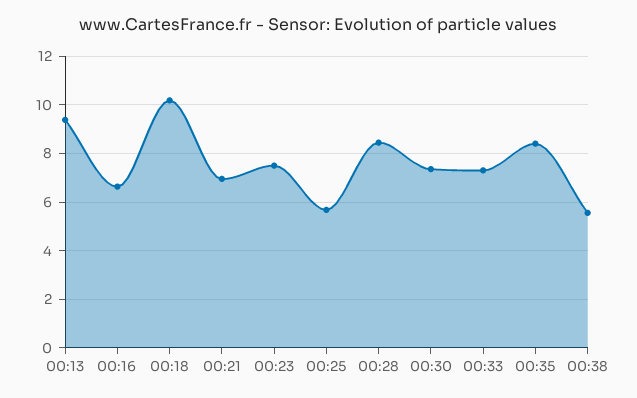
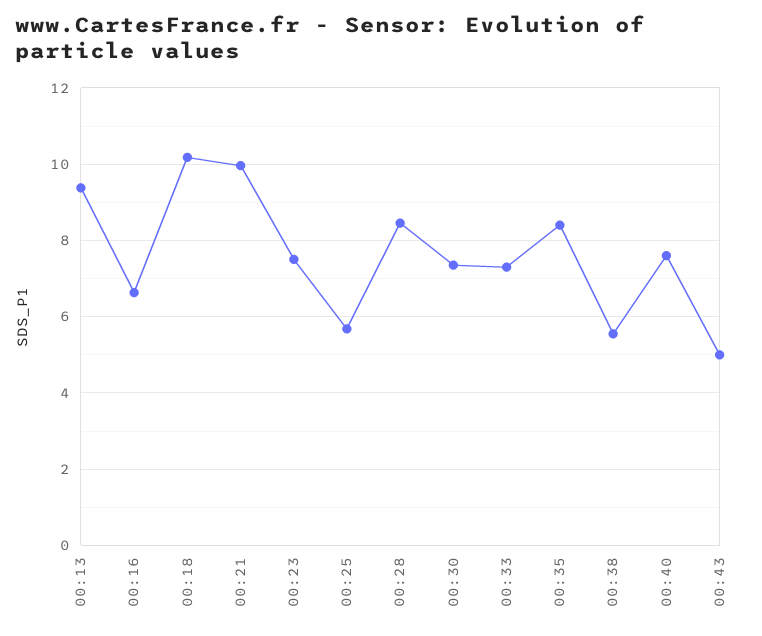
00:21: 7 -> 10
00:40: none -> 7.6
00:43: none -> 5

